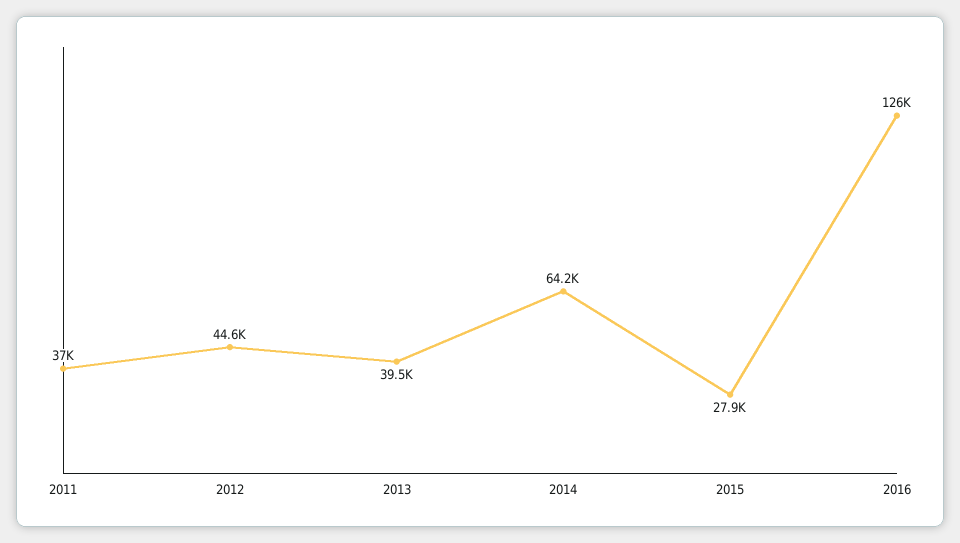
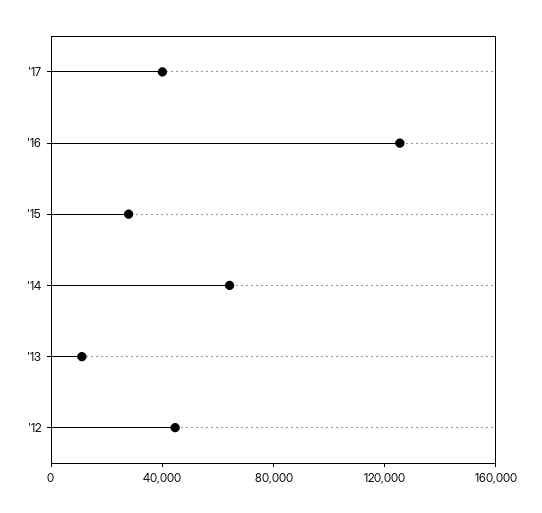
2011: 37000 -> none
2013: 39500 -> 10000
'17: none -> 40000

